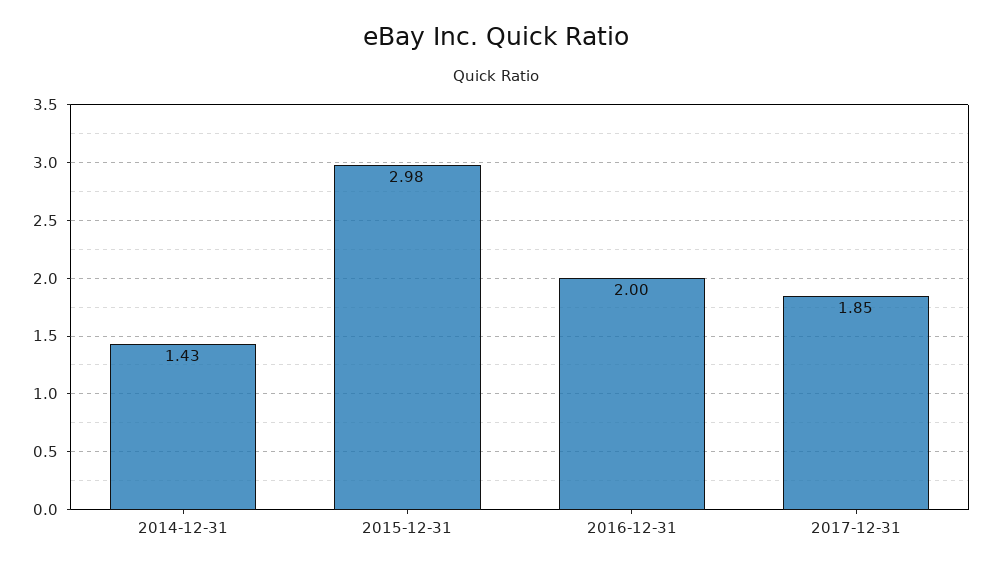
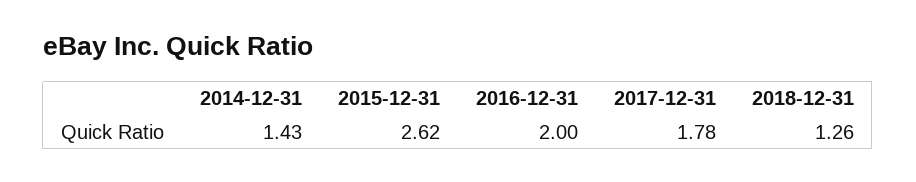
2015-12-31: 2.98 -> 2.62
2017-12-31: 1.85 -> 1.78
2018-12-31: none -> 1.26

